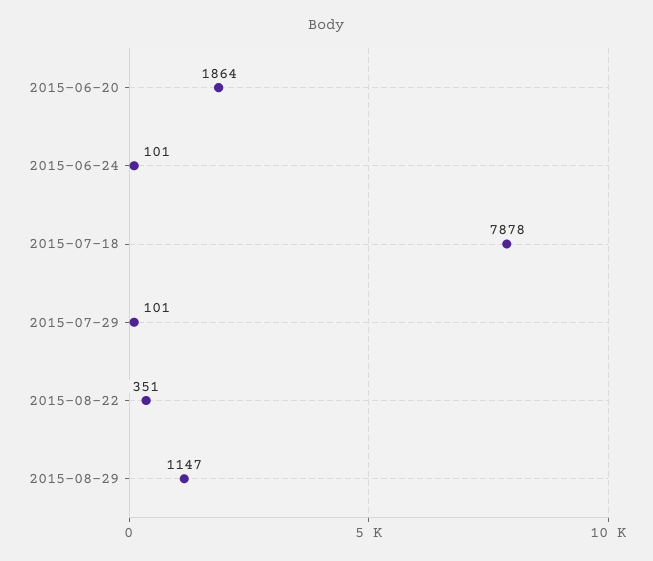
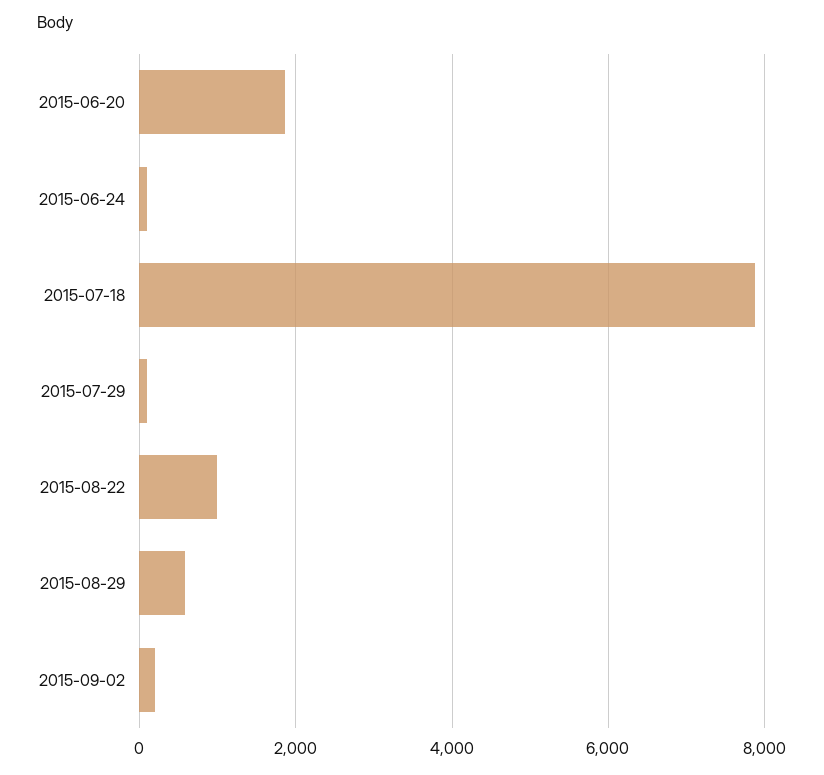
2015-08-22: 351 -> 1000
2015-08-29: 1147 -> 600
2015-09-02: none -> 200

